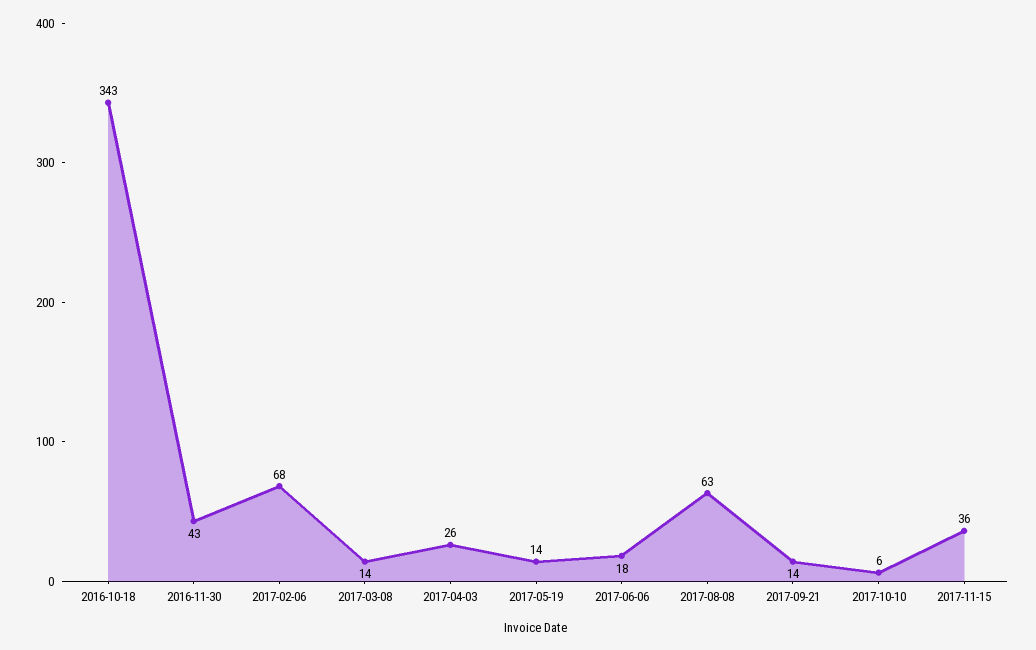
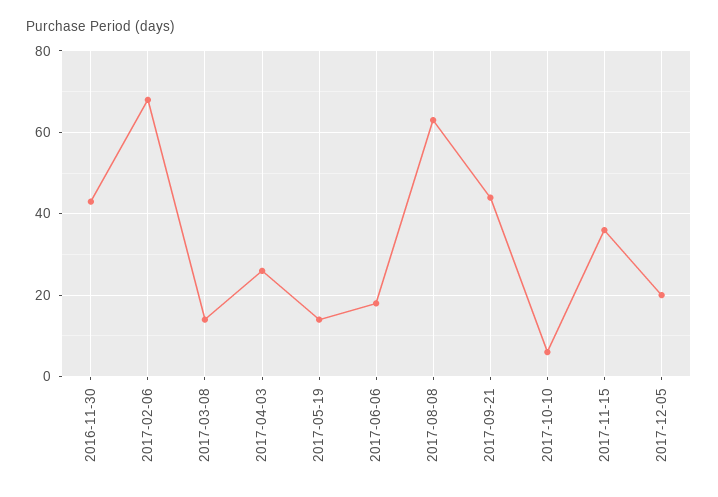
2016-10-18: 343 -> none
2017-09-21: 14 -> 45
2017-12-05: none -> 20

